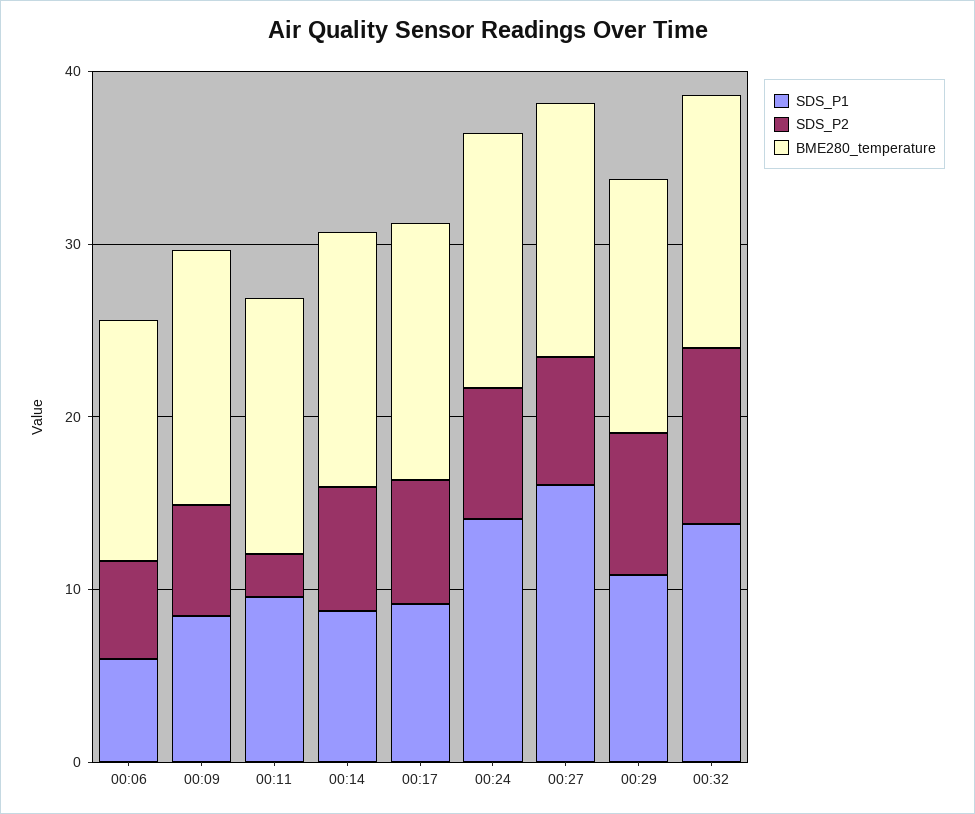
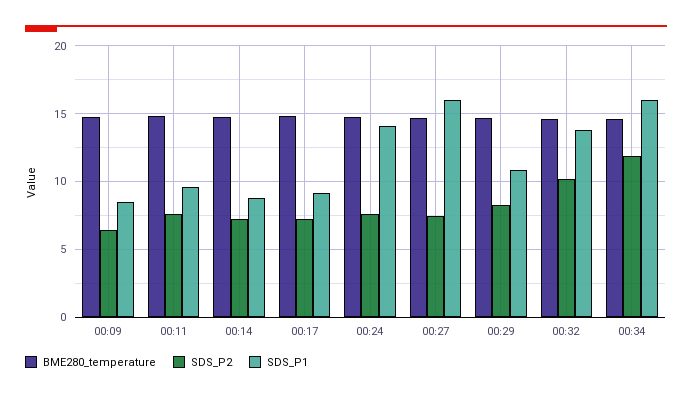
SDS_P1, 00:06: 6 -> none
SDS_P2, 00:06: 6 -> none
BME280_temperature, 00:06: 14 -> none
SDS_P2, 00:11: 2 -> 7.5
BME280_temperature, 00:34: none -> 14.5
SDS_P2, 00:34: none -> 12
SDS_P1, 00:34: none -> 16

